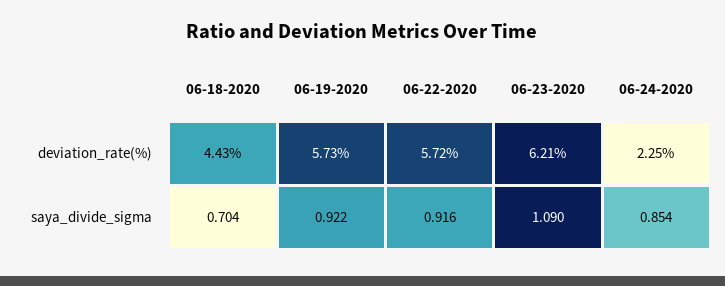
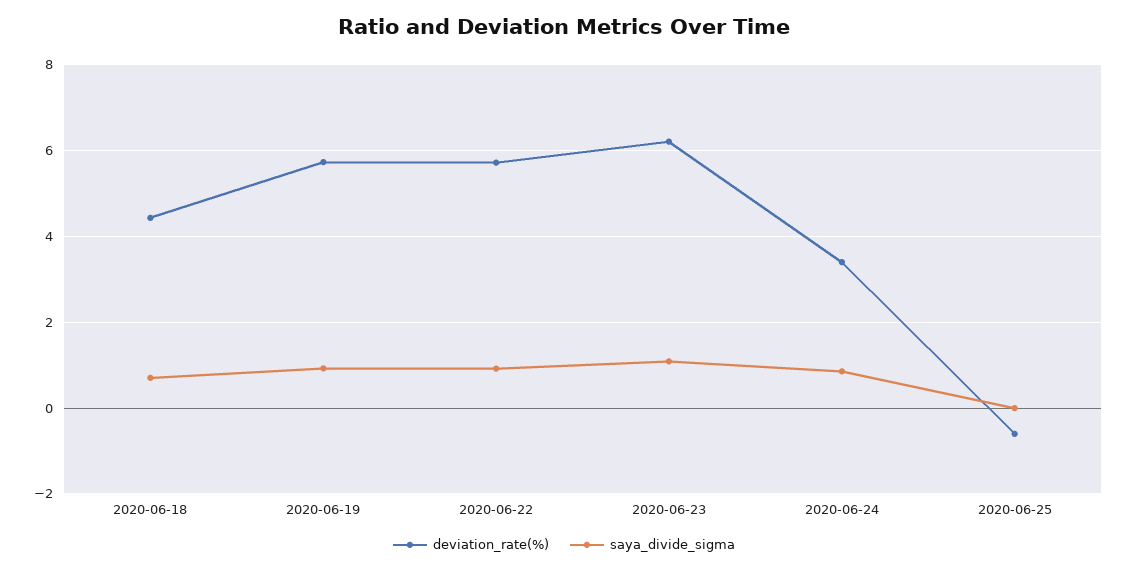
deviation_rate(%), 06-24-2020: 2.25 -> 3.4
deviation_rate(%), 2020-06-25: none -> -0.6
saya_divide_sigma, 2020-06-25: none -> 0

